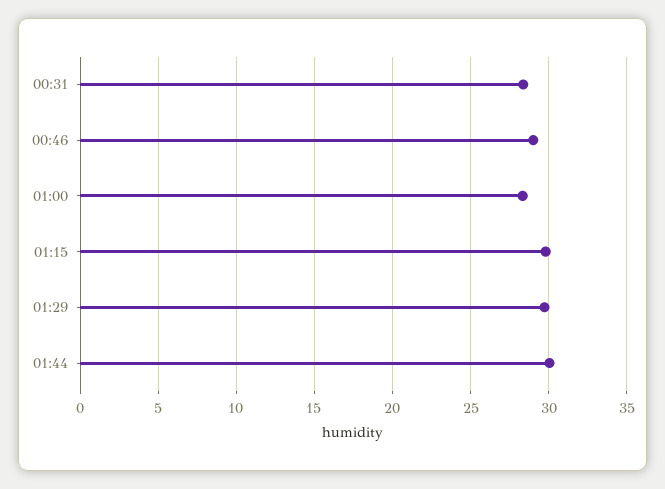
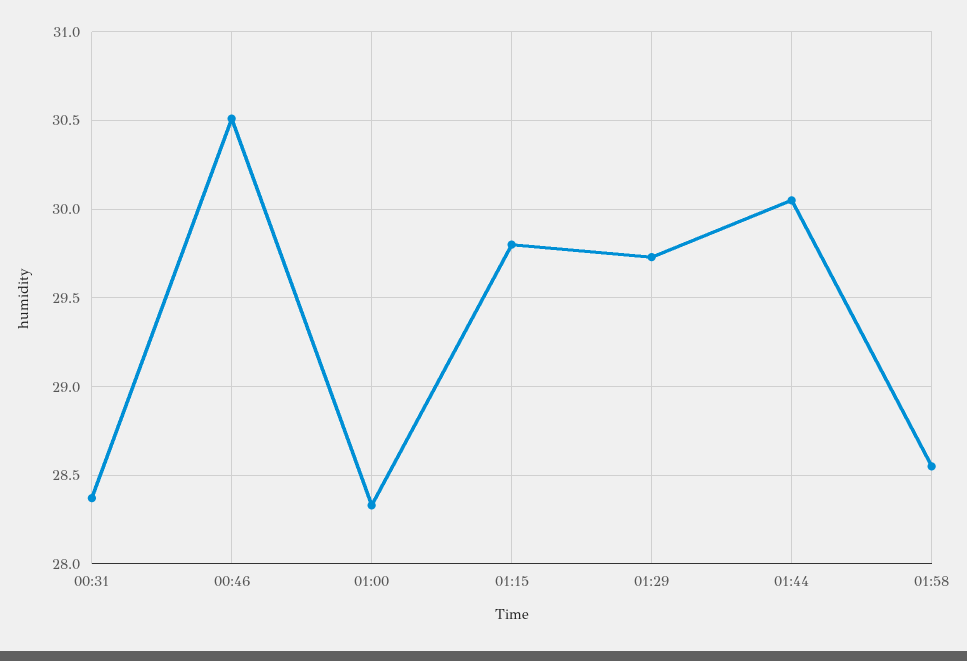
00:46: 29 -> 30.5
01:58: none -> 28.55

